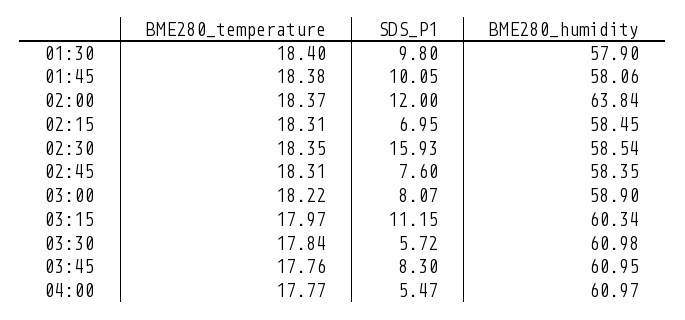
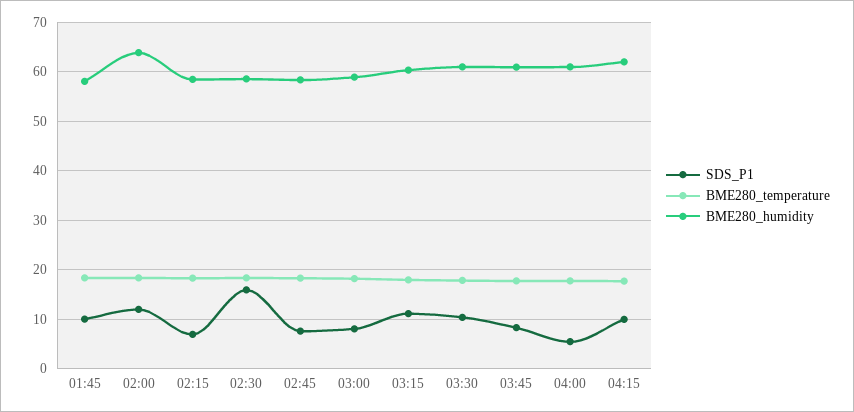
BME280_temperature, 01:30: 18.4 -> none
SDS_P1, 01:30: 9.8 -> none
BME280_humidity, 01:30: 57.9 -> none
SDS_P1, 03:30: 5.72 -> 10
SDS_P1, 04:15: none -> 10
BME280_temperature, 04:15: none -> 18
BME280_humidity, 04:15: none -> 62

